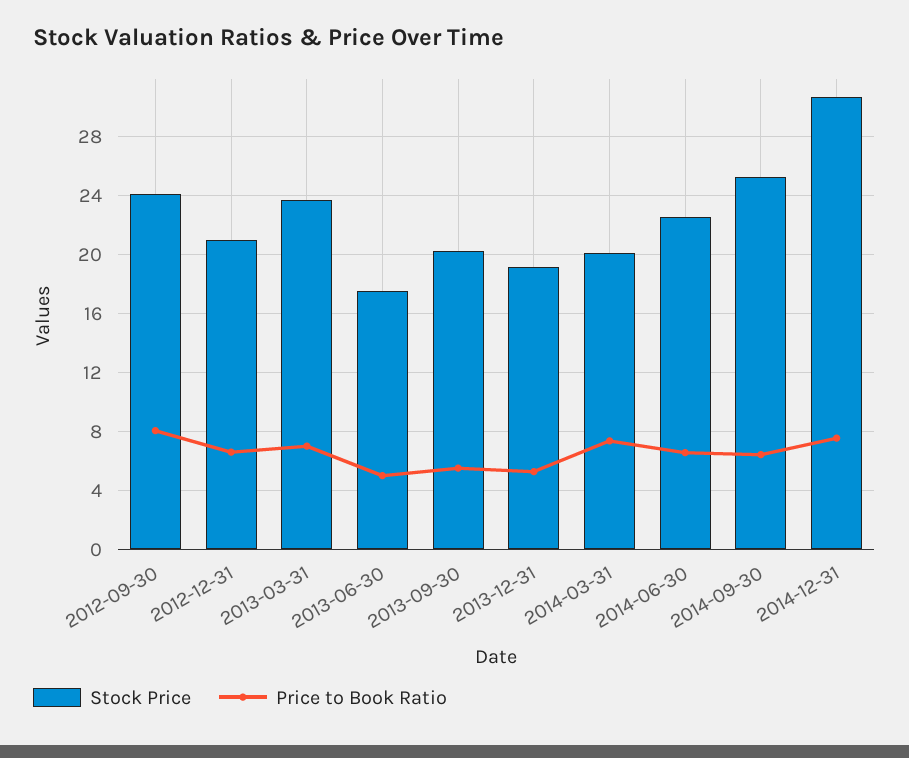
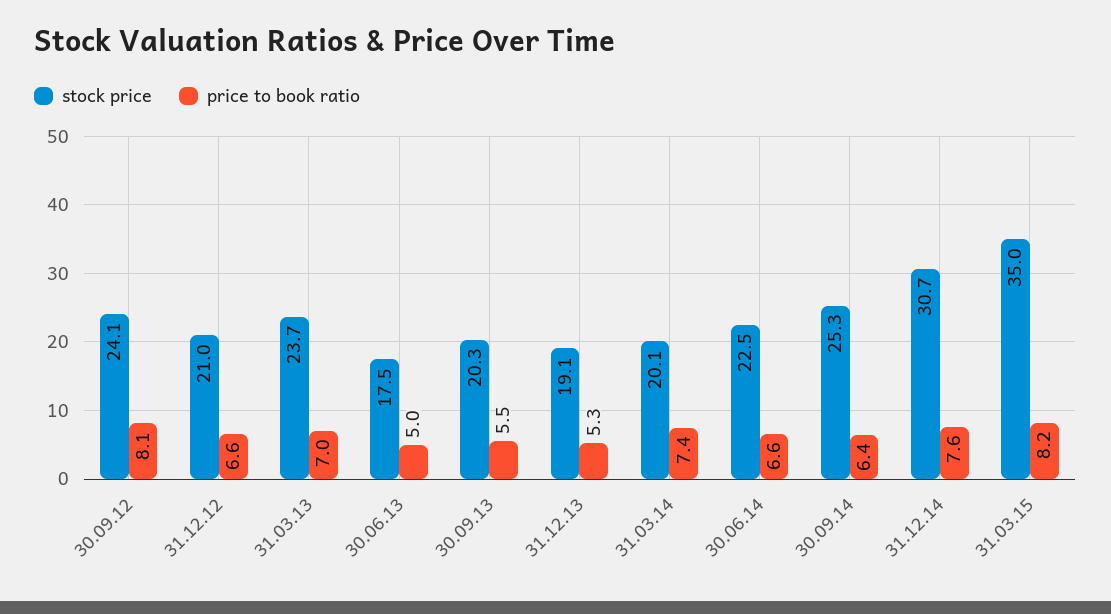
Stock Price, 31.03.15: none -> 35
Price to Book Ratio, 31.03.15: none -> 8.2

